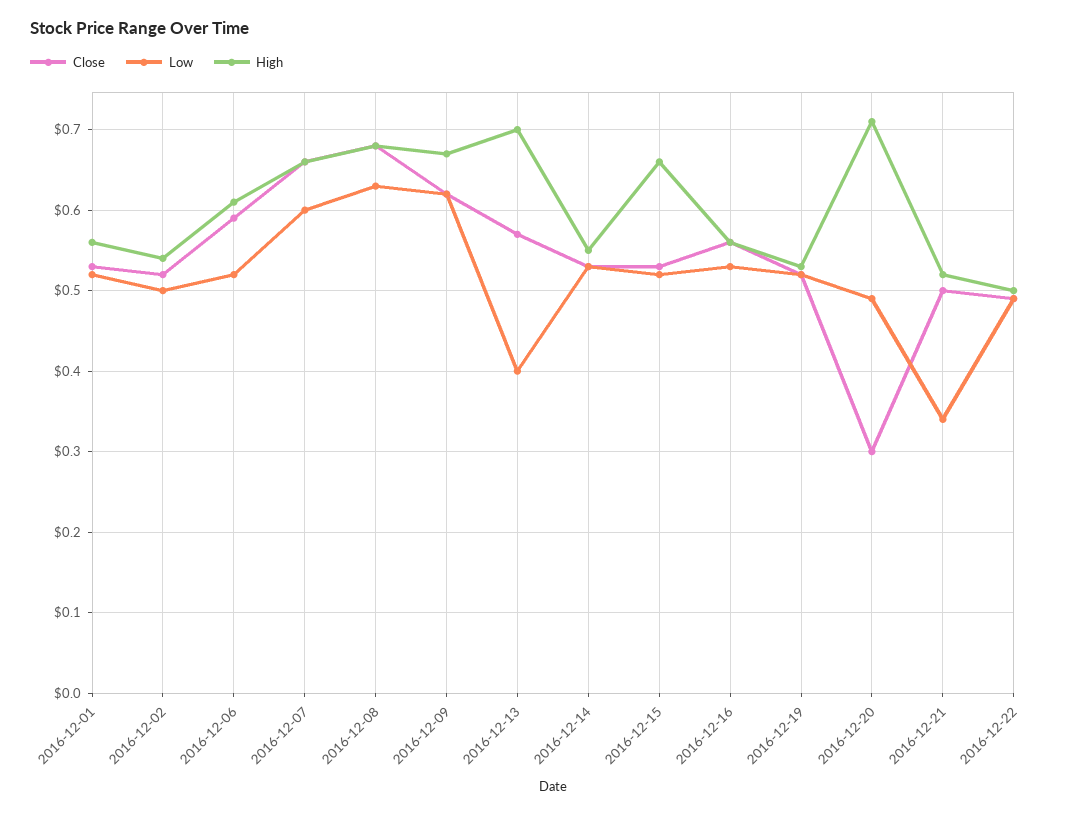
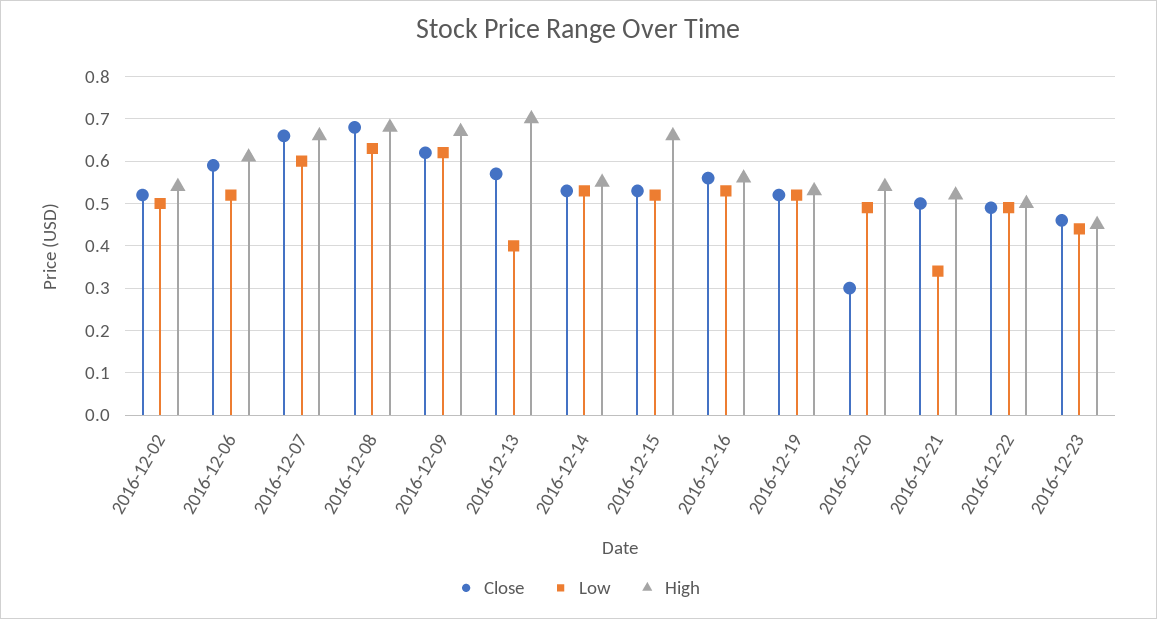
Close, 2016-12-01: 0.53 -> none
Low, 2016-12-01: 0.52 -> none
High, 2016-12-01: 0.56 -> none
High, 2016-12-20: 0.71 -> 0.55
Close, 2016-12-23: none -> 0.45
Low, 2016-12-23: none -> 0.45
High, 2016-12-23: none -> 0.45

